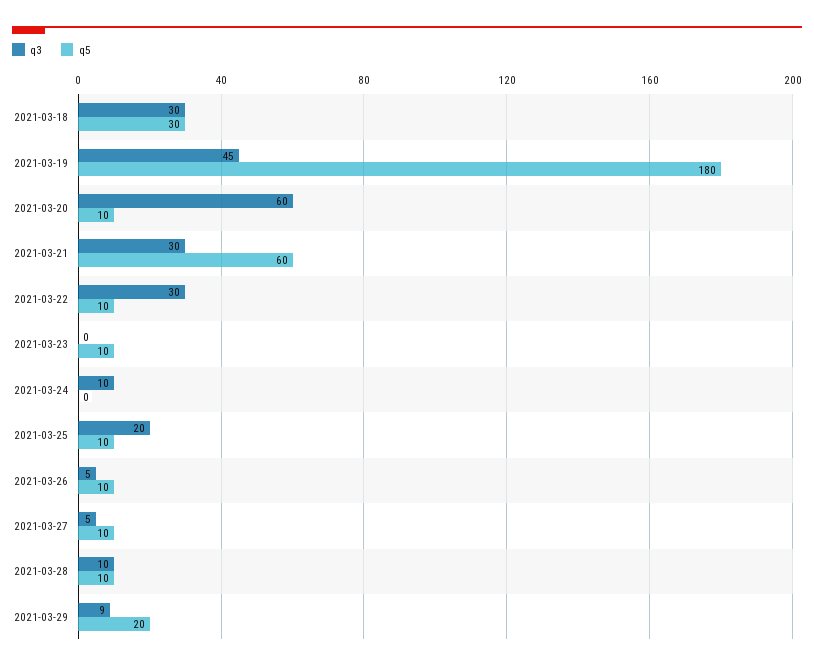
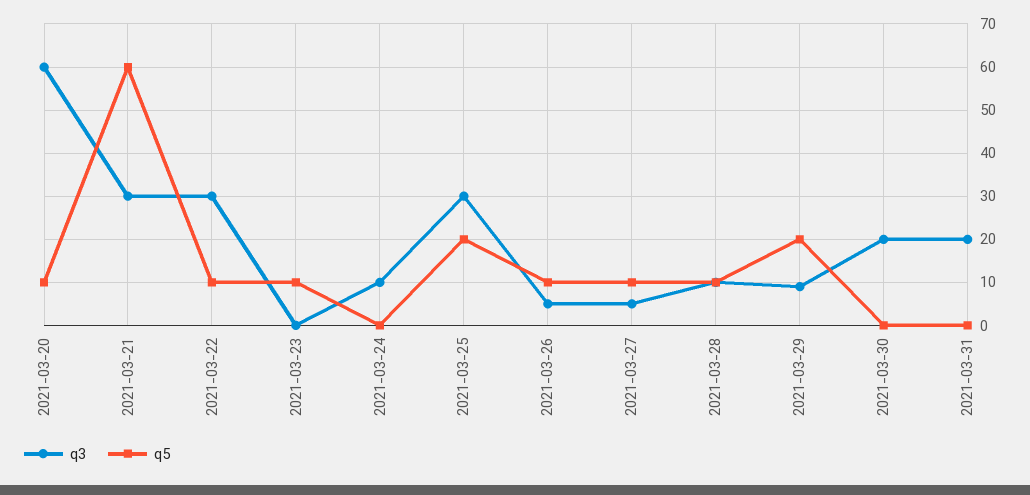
q3, 2021-03-18: 30 -> none
q5, 2021-03-18: 30 -> none
q3, 2021-03-19: 45 -> none
q5, 2021-03-19: 180 -> none
q3, 2021-03-25: 20 -> 30
q5, 2021-03-25: 10 -> 20
q3, 2021-03-30: none -> 20
q5, 2021-03-30: none -> 0
q3, 2021-03-31: none -> 20
q5, 2021-03-31: none -> 0

